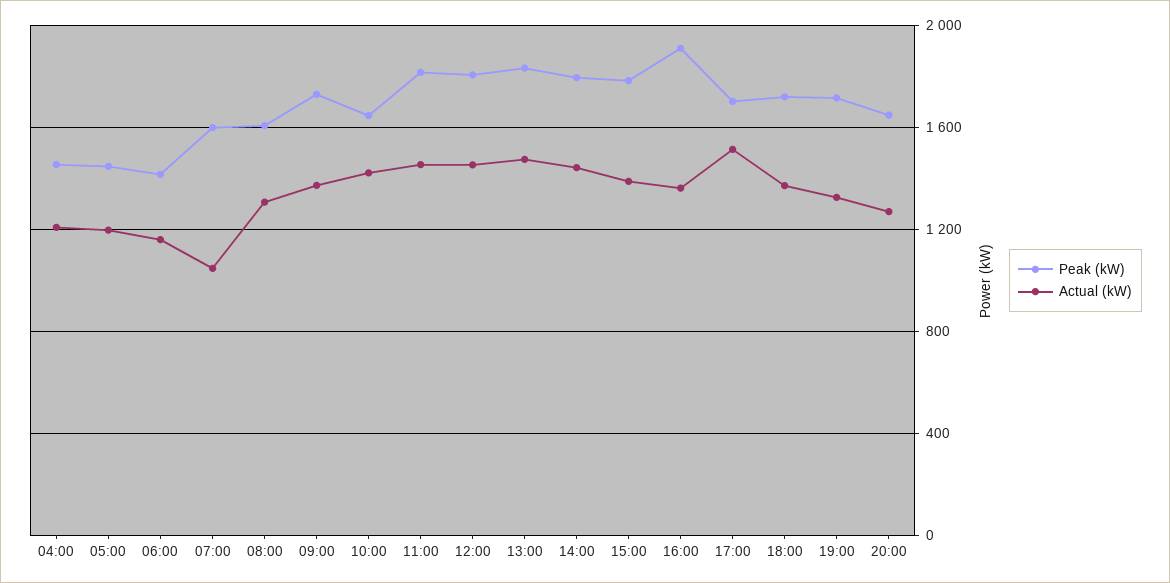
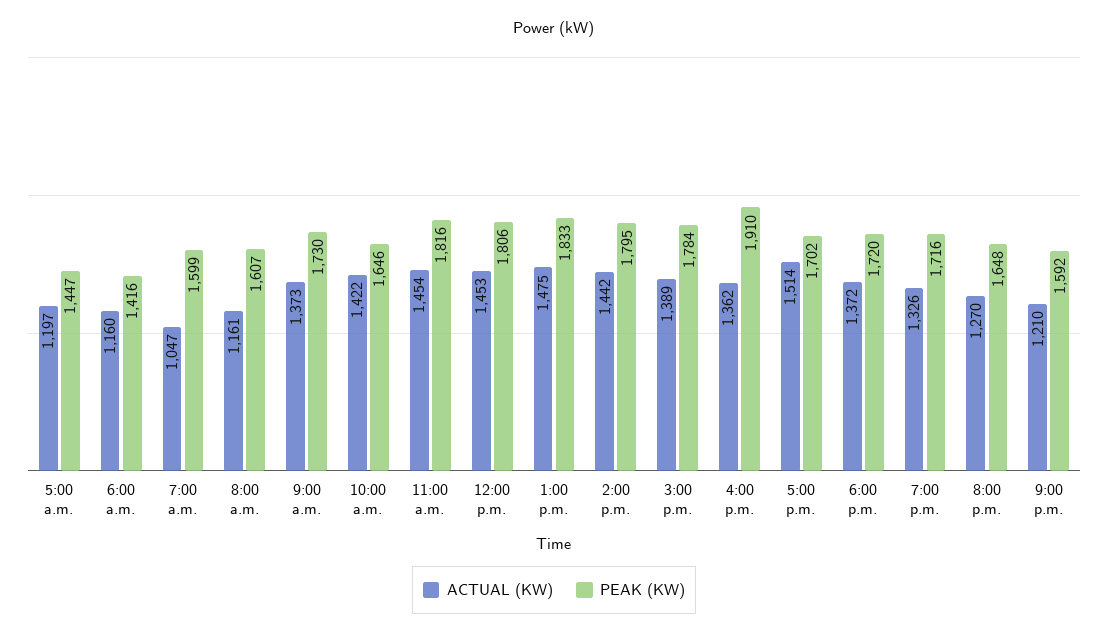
Peak (kW), 04:00: 1450 -> none
Actual (kW), 04:00: 1200 -> none
Actual (kW), 08:00: 1300 -> 1161
Actual (kW), 9:00 p.m.: none -> 1210
Peak (kW), 9:00 p.m.: none -> 1592

